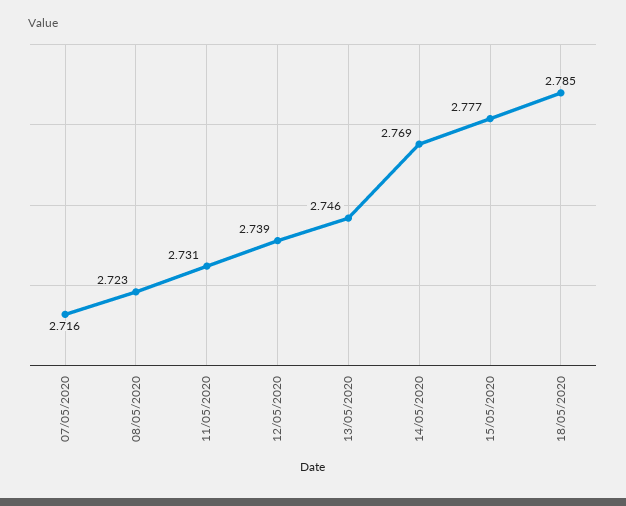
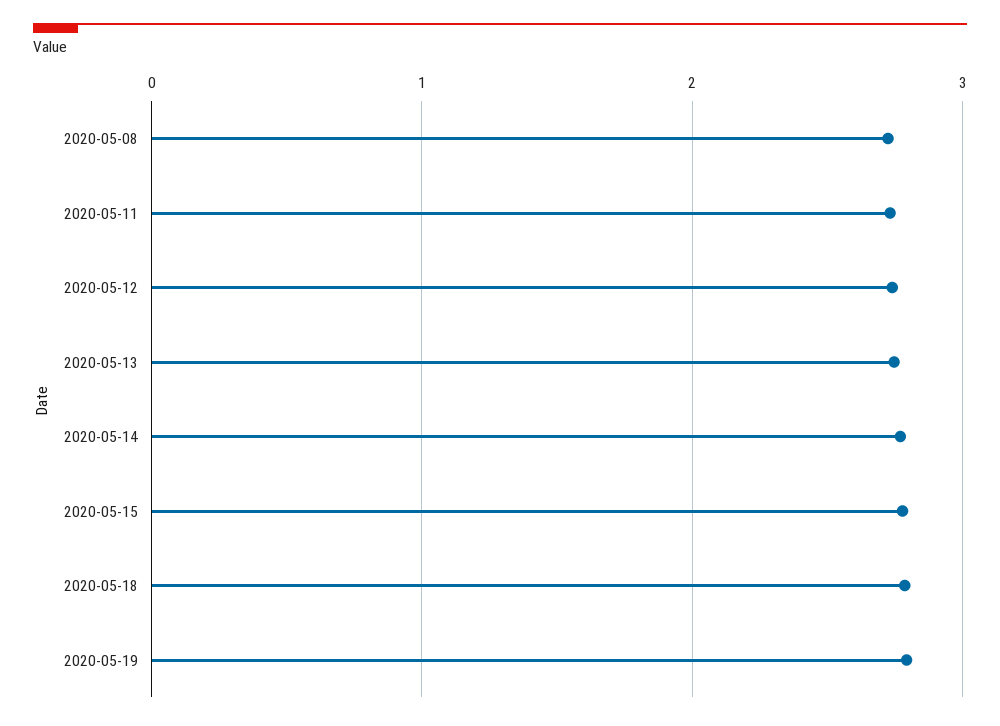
07/05/2020: 2.716 -> none
2020-05-19: none -> 2.8

